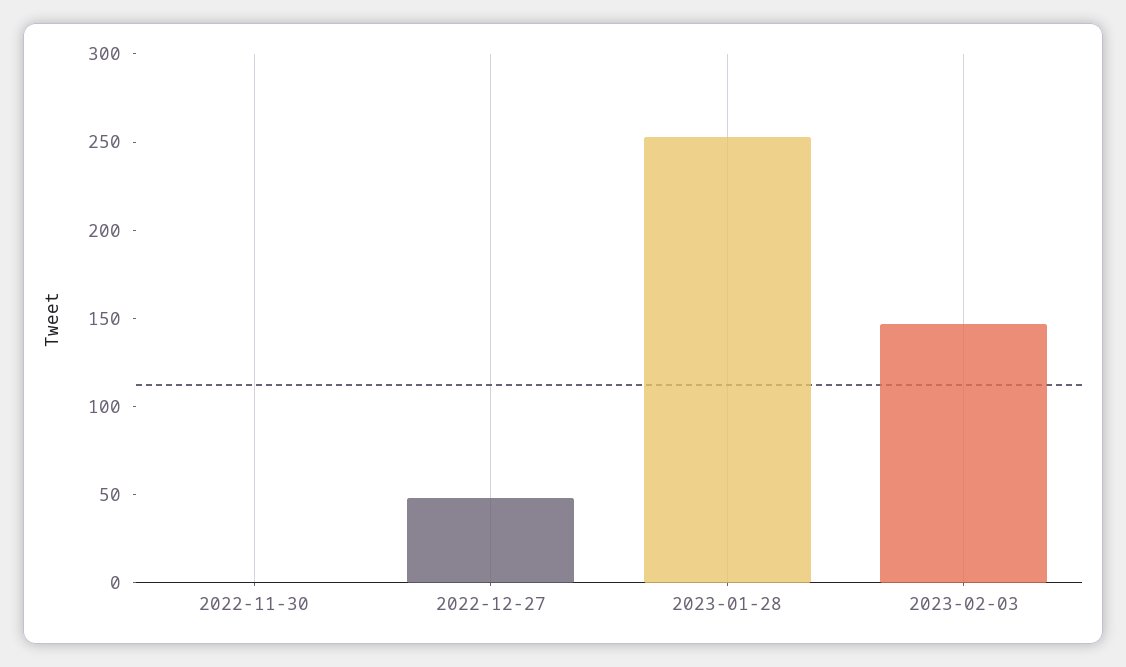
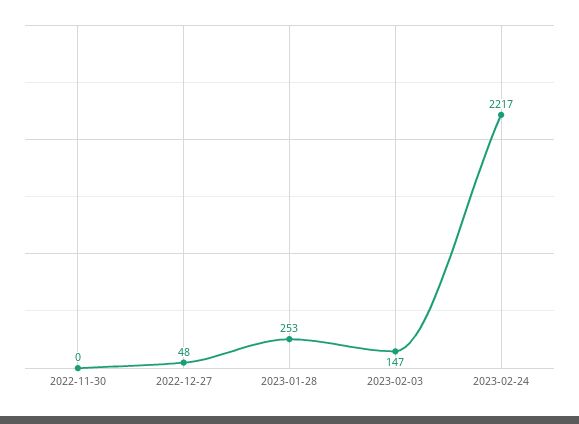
2023-02-24: none -> 2217

